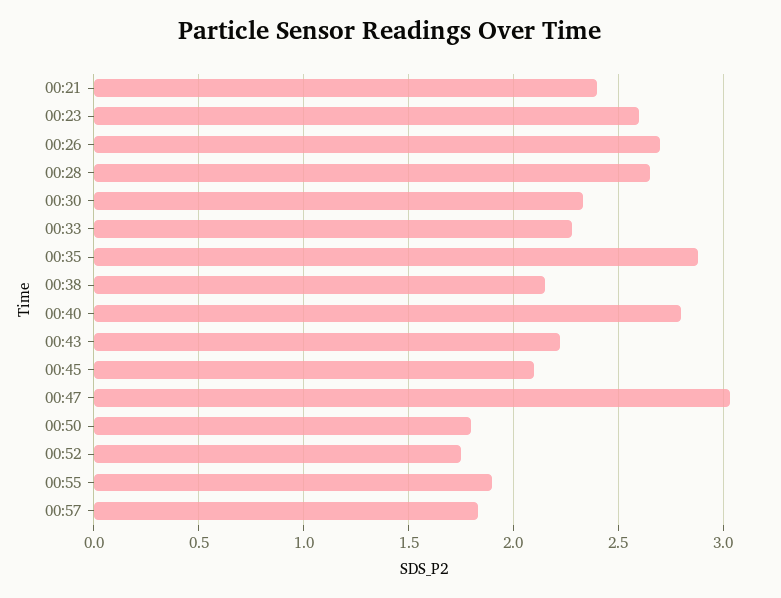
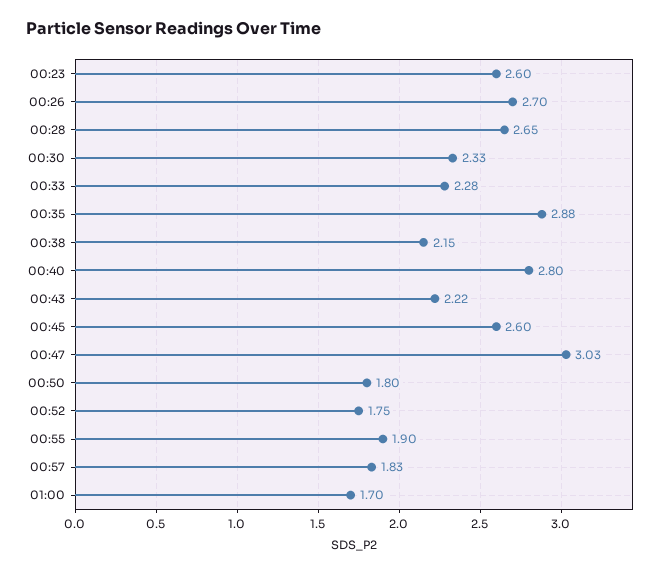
00:21: 2.4 -> none
00:45: 2.1 -> 2.6
01:00: none -> 1.7

